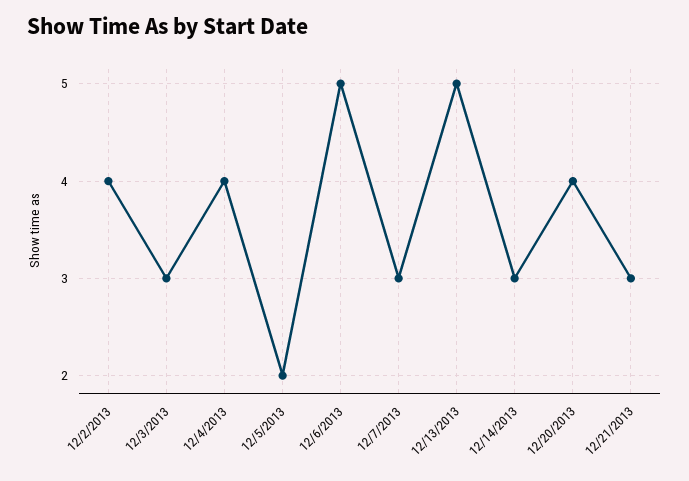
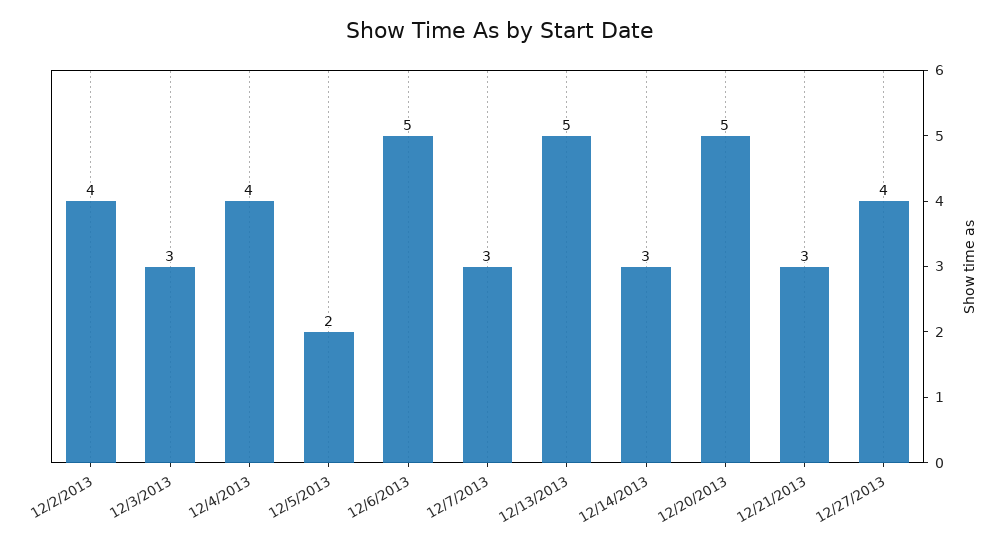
12/20/2013: 4 -> 5
12/27/2013: none -> 4

